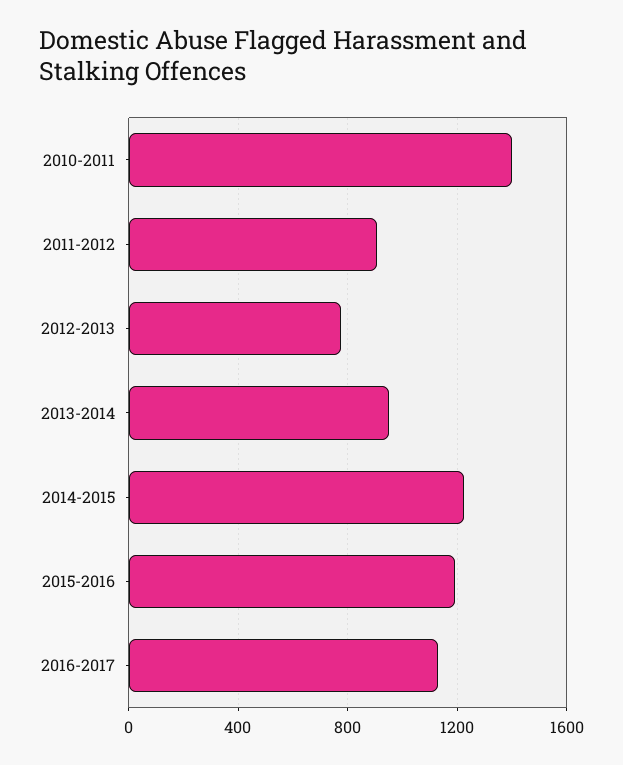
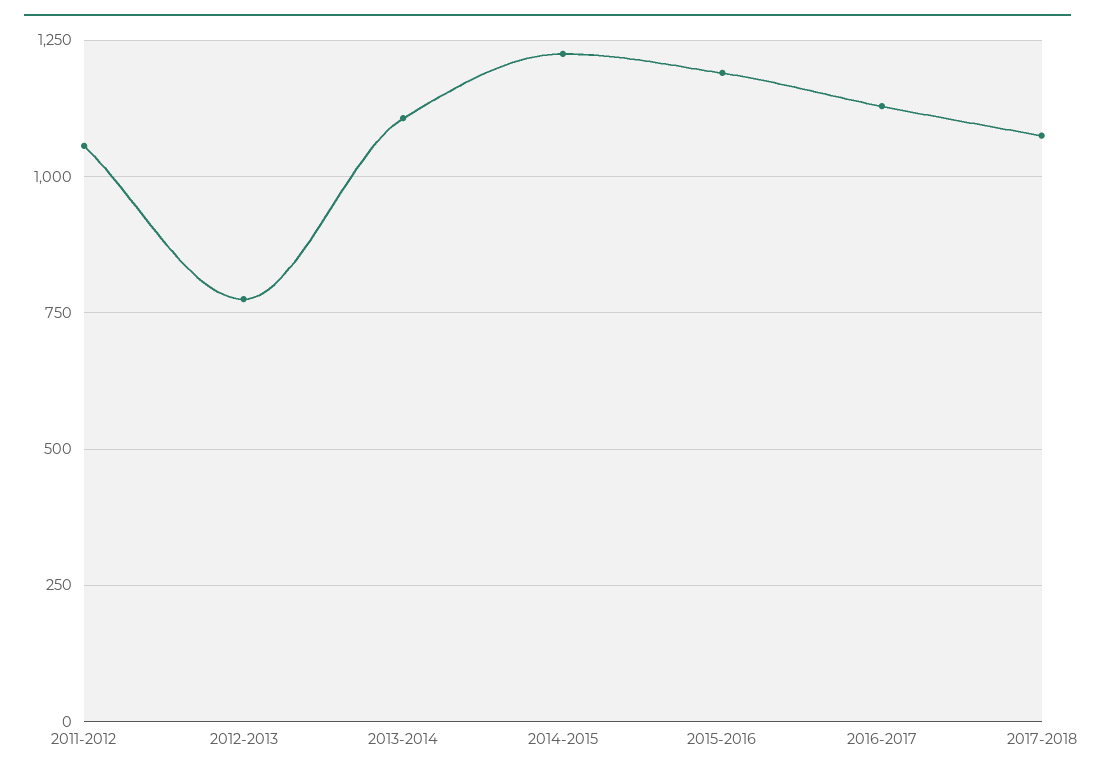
2010-2011: 1400 -> none
2011-2012: 900 -> 1050
2013-2014: 950 -> 1100
2017-2018: none -> 1075

